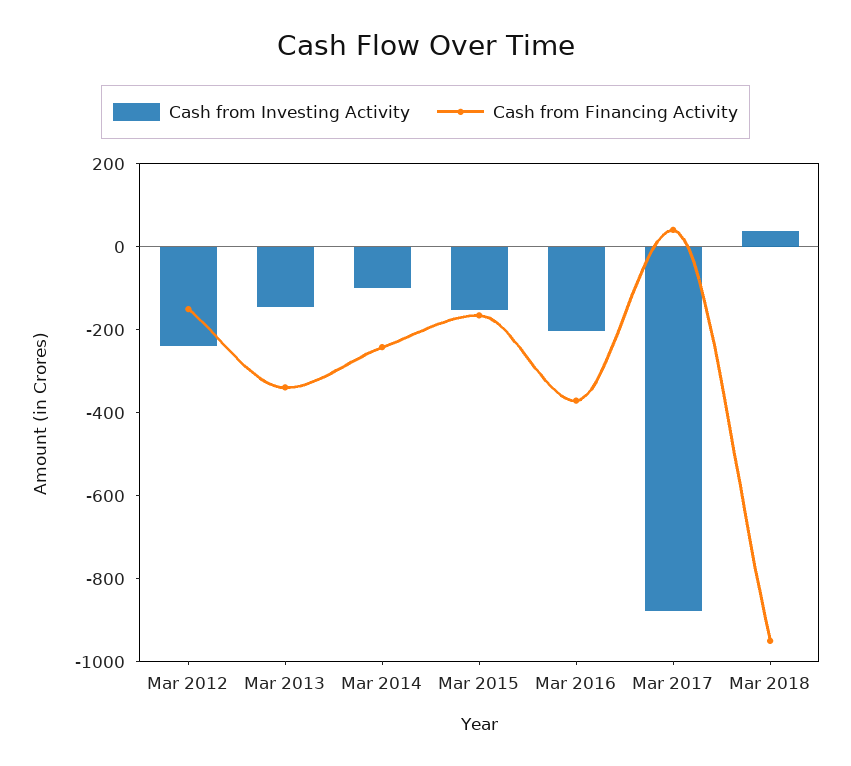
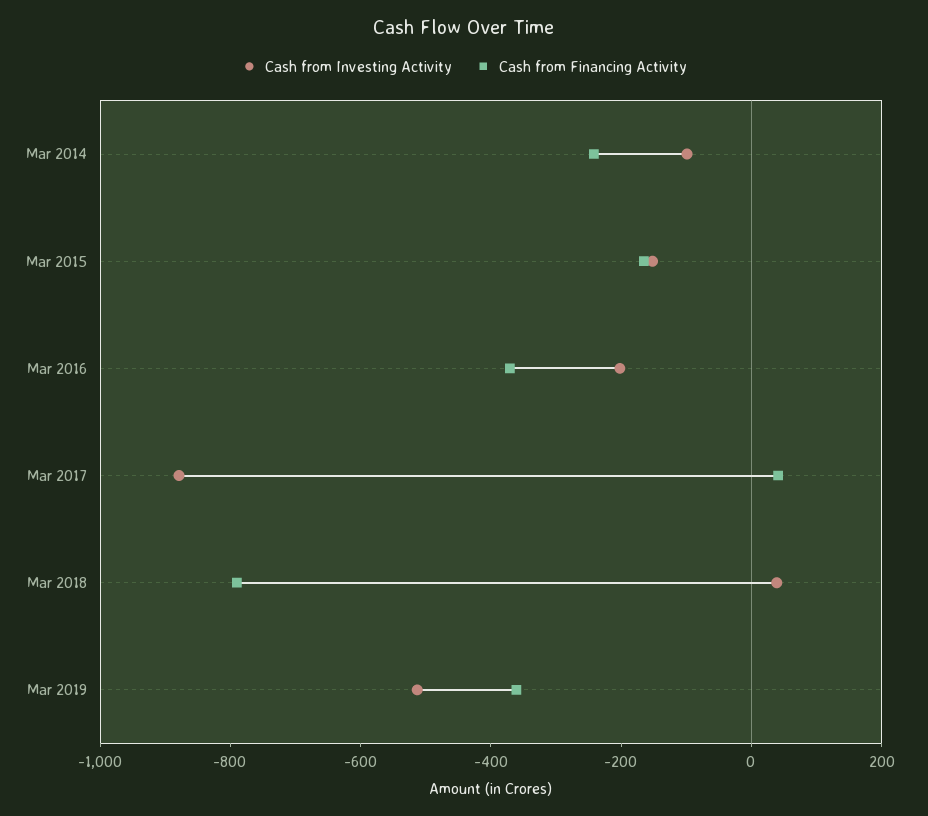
Cash from Investing Activity, Mar 2012: -250 -> none
Cash from Financing Activity, Mar 2012: -150 -> none
Cash from Investing Activity, Mar 2013: -150 -> none
Cash from Financing Activity, Mar 2013: -350 -> none
Cash from Financing Activity, Mar 2018: -950 -> -800
Cash from Investing Activity, Mar 2019: none -> -500
Cash from Financing Activity, Mar 2019: none -> -350

